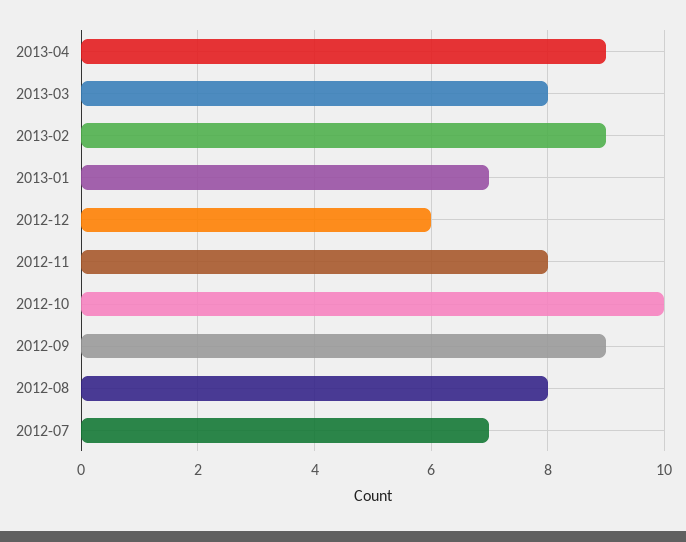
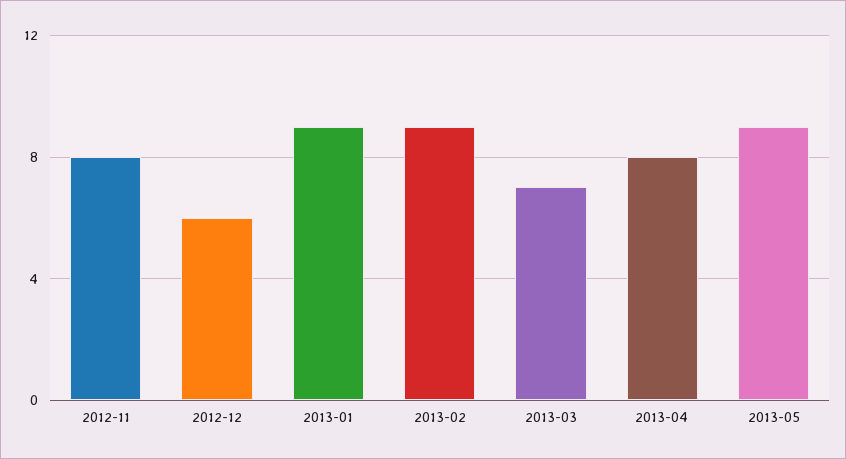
2013-04: 9 -> 8
2013-03: 8 -> 7
2013-01: 7 -> 9
2012-10: 10 -> none
2012-09: 9 -> none
2012-08: 8 -> none
2012-07: 7 -> none
2013-05: none -> 9

